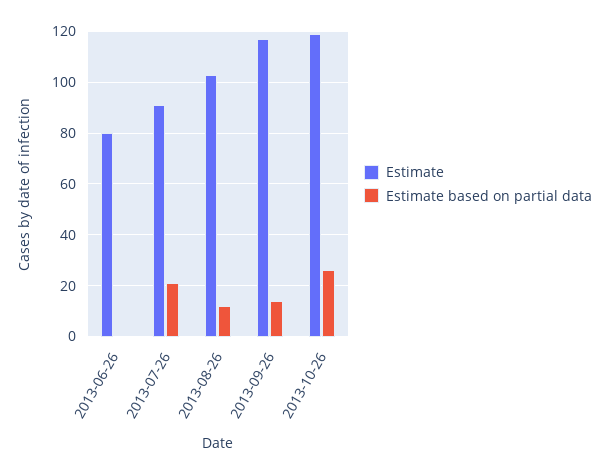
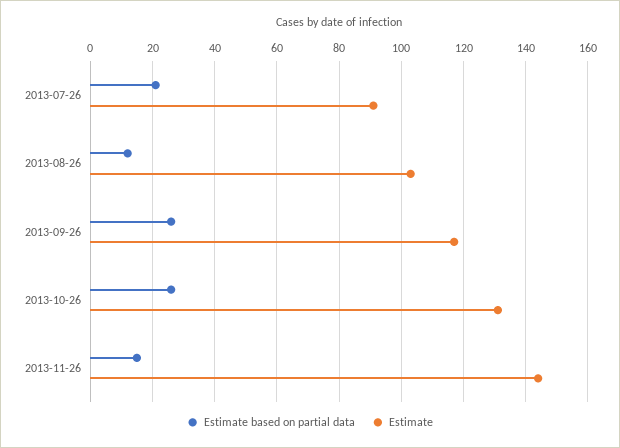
Estimate, 2013-06-26: 80 -> none
Estimate based on partial data, 2013-06-26: 0 -> none
Estimate based on partial data, 2013-09-26: 15 -> 25
Estimate, 2013-10-26: 120 -> 130
Estimate based on partial data, 2013-11-26: none -> 15
Estimate, 2013-11-26: none -> 145

